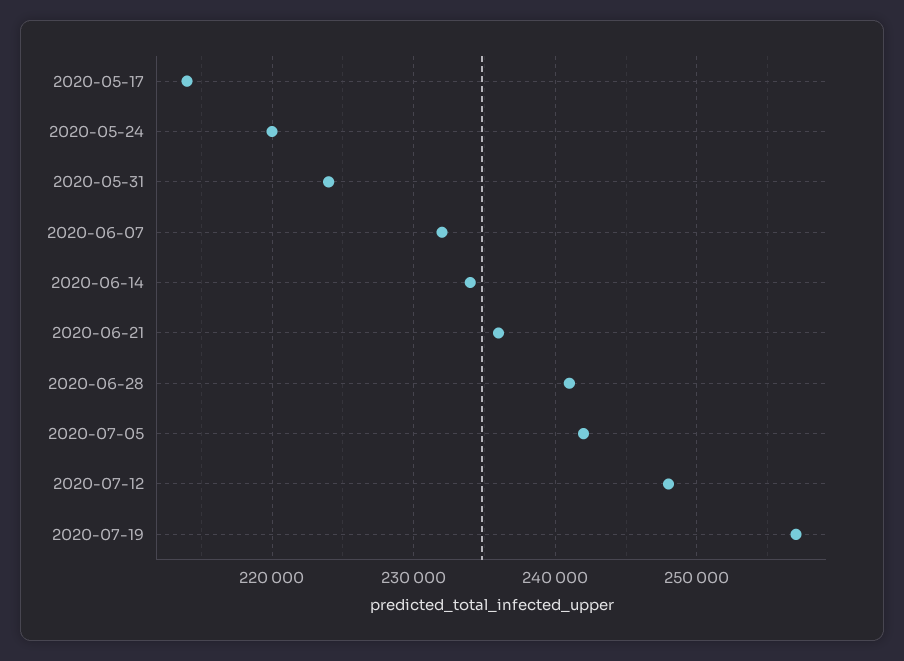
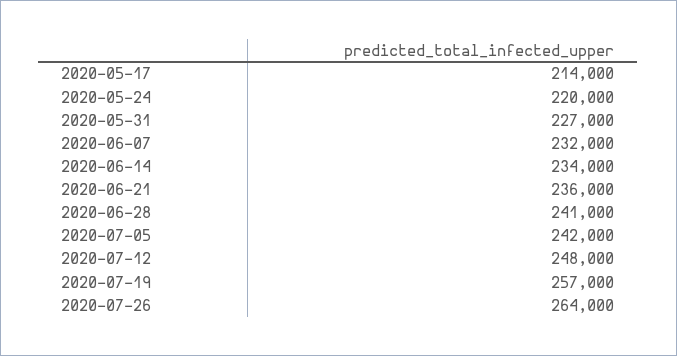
2020-05-31: 224000 -> 227000
2020-07-26: none -> 264000

